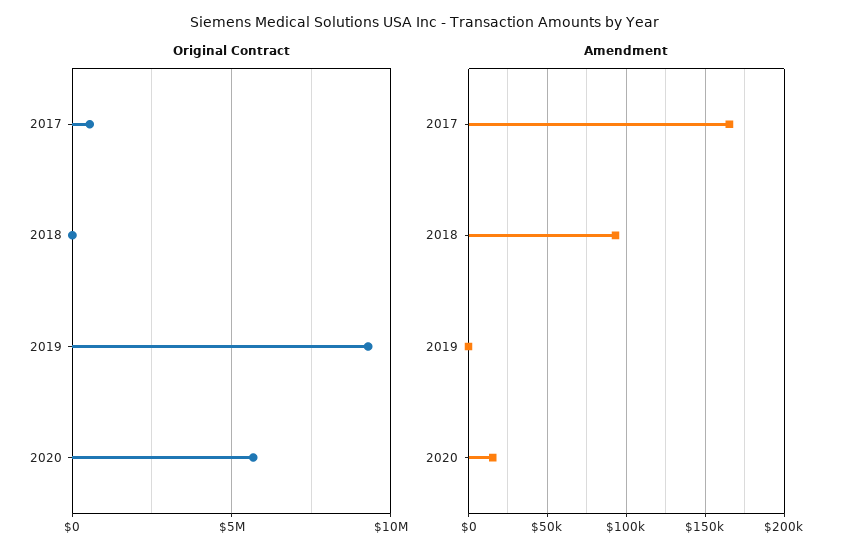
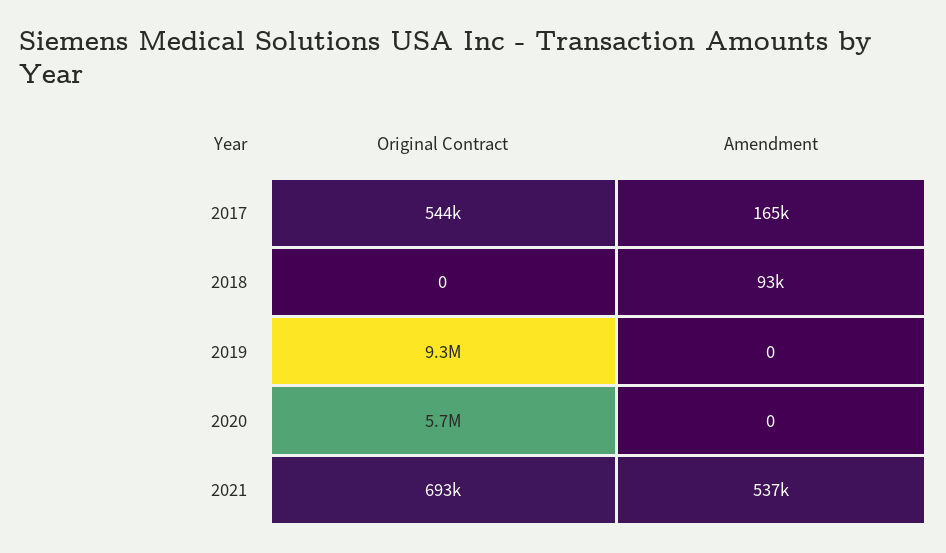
Amendment, 2020: 15000 -> 0
Original Contract, 2021: none -> 693000
Amendment, 2021: none -> 537000

